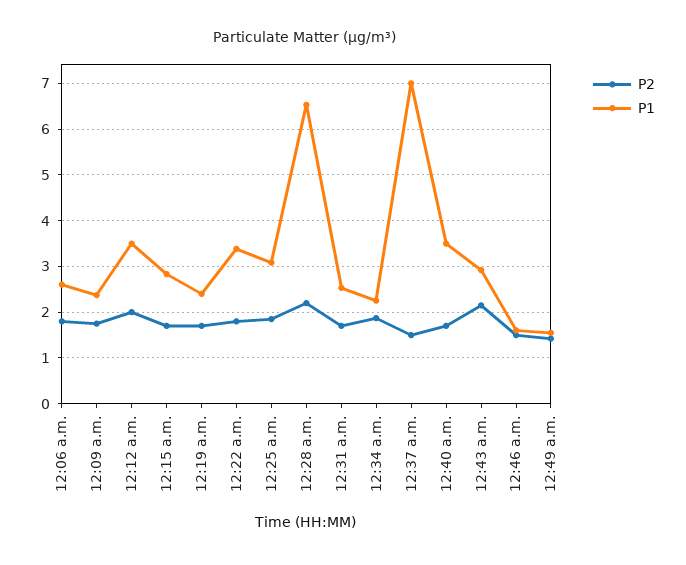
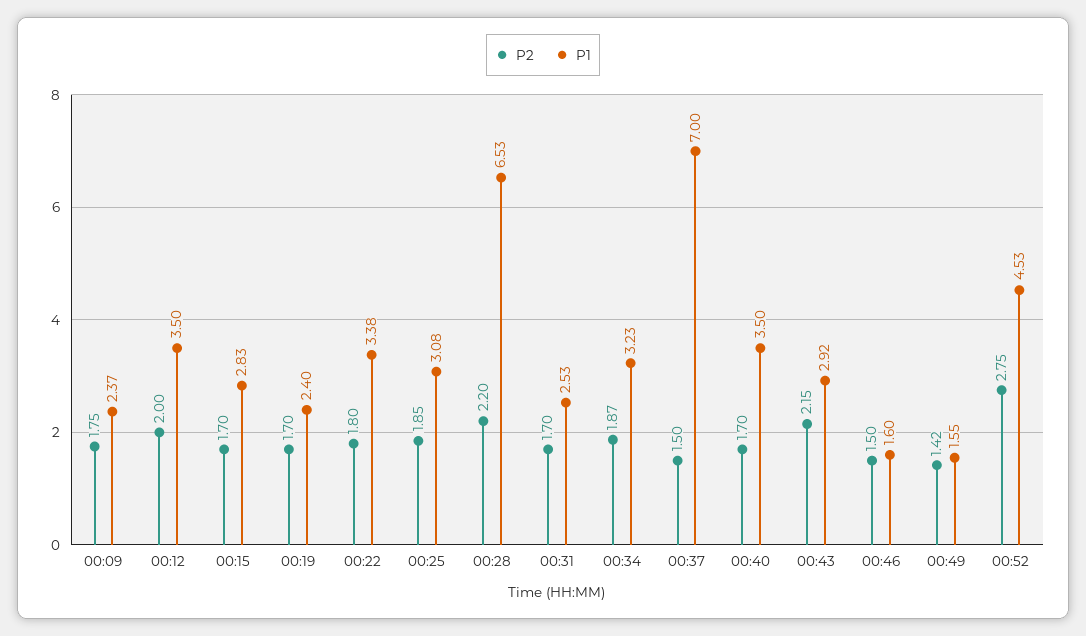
P2, 12:06 a.m.: 1.8 -> none
P1, 12:06 a.m.: 2.6 -> none
P1, 12:34 a.m.: 2.2 -> 3.23
P2, 00:52: none -> 2.75
P1, 00:52: none -> 4.53

